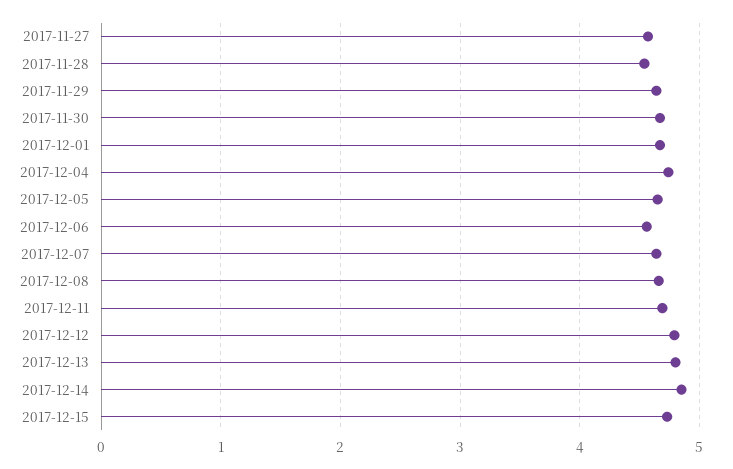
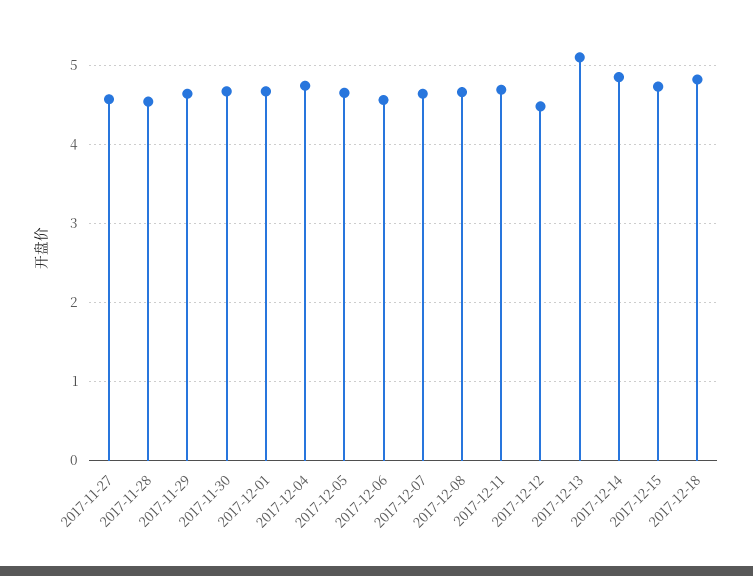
2017-12-12: 4.8 -> 4.5
2017-12-13: 4.8 -> 5.1
2017-12-18: none -> 4.8

